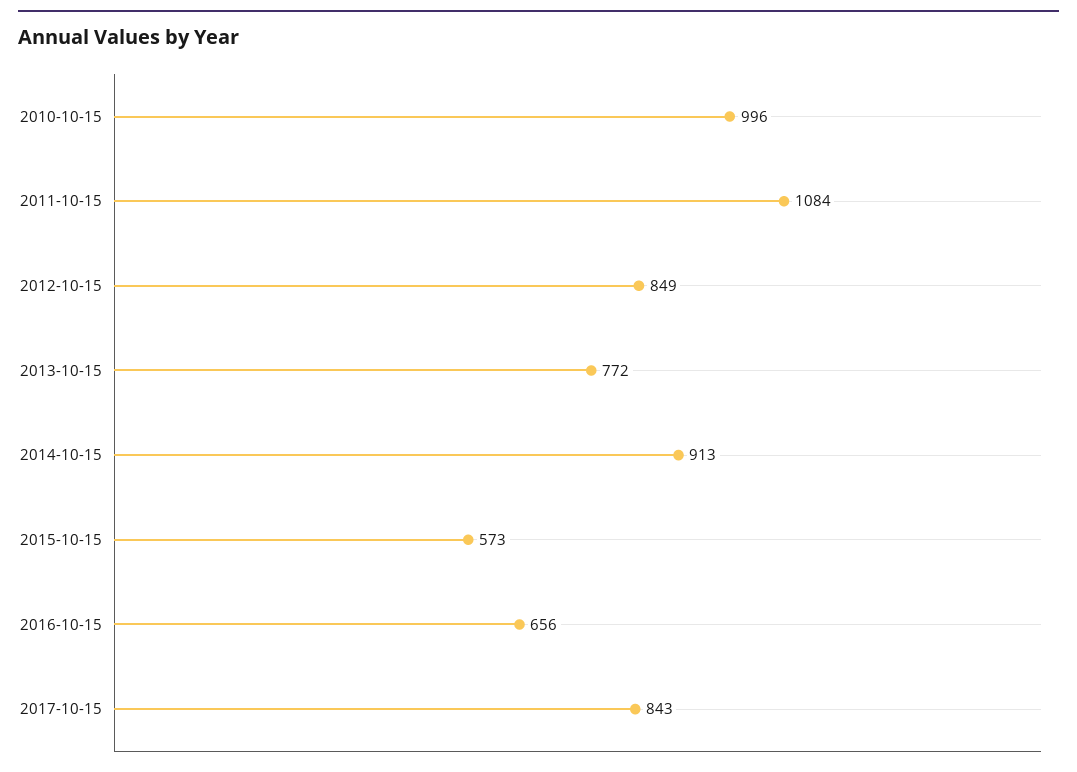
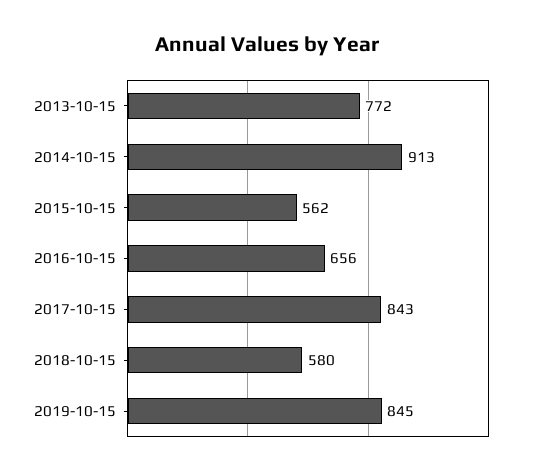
2010-10-15: 996 -> none
2011-10-15: 1084 -> none
2012-10-15: 849 -> none
2015-10-15: 573 -> 562
2018-10-15: none -> 580
2019-10-15: none -> 845

